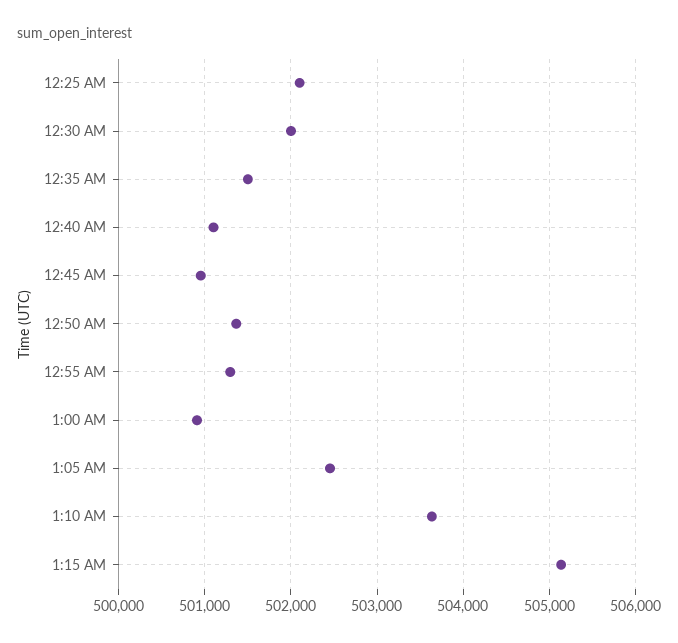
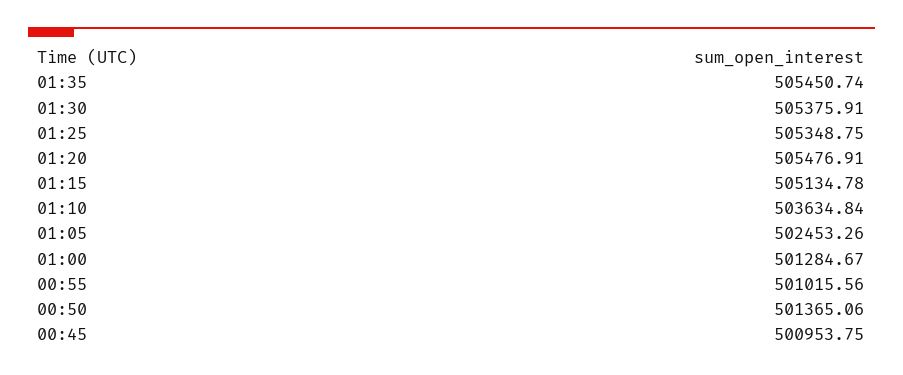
12:25 AM: 502100 -> none
12:30 AM: 502000 -> none
12:35 AM: 501500 -> none
12:40 AM: 501100 -> none
12:55 AM: 501300 -> 501015.56
1:00 AM: 500900 -> 501284.67
01:35: none -> 505450.74
01:30: none -> 505375.91
01:25: none -> 505348.75
01:20: none -> 505476.91

